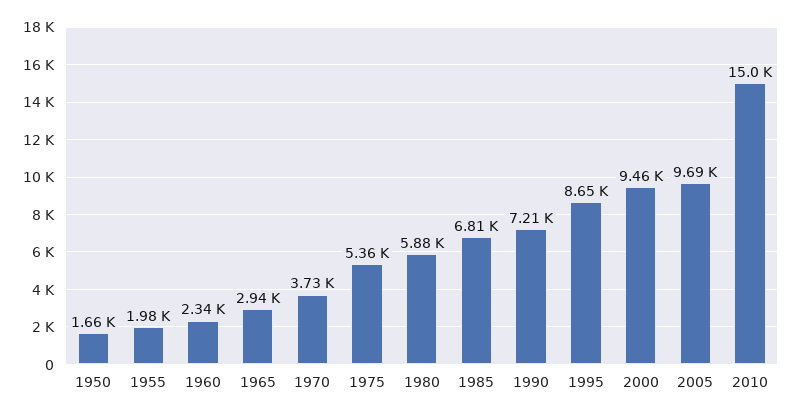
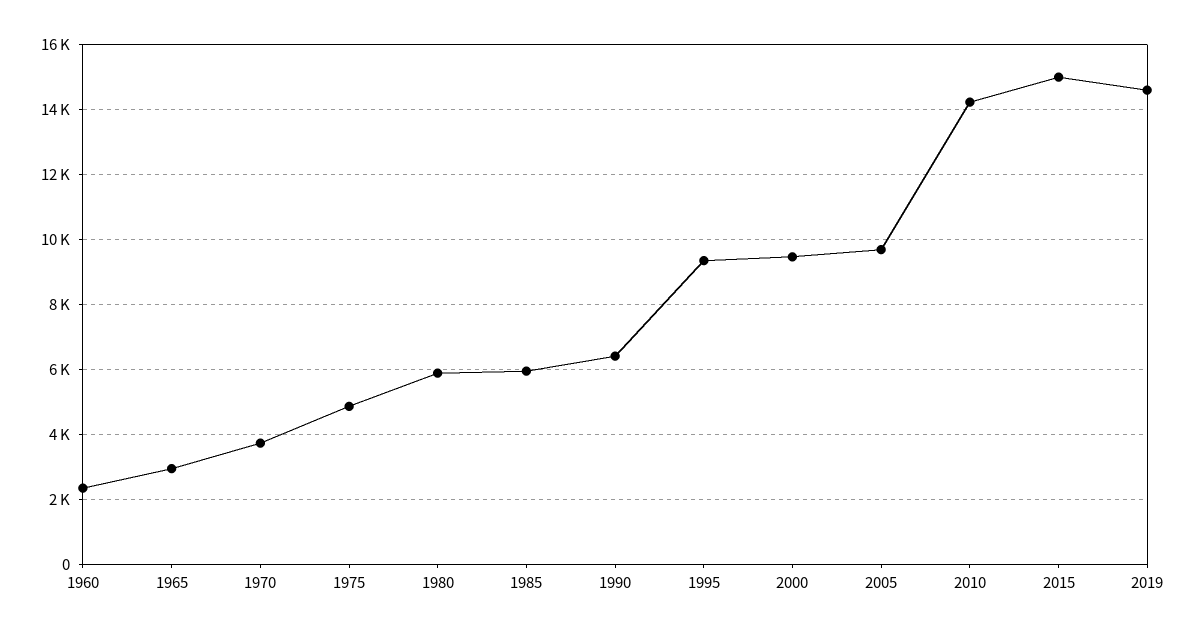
1950: 1660 -> none
1955: 1980 -> none
1975: 5360 -> 4800
1985: 6810 -> 6000
1990: 7210 -> 6400
1995: 8650 -> 9400
2010: 15000 -> 14200
2015: none -> 15000
2019: none -> 14600

